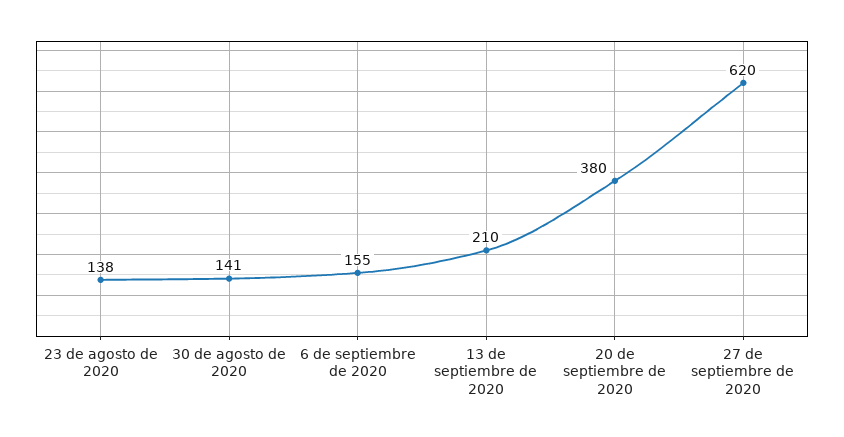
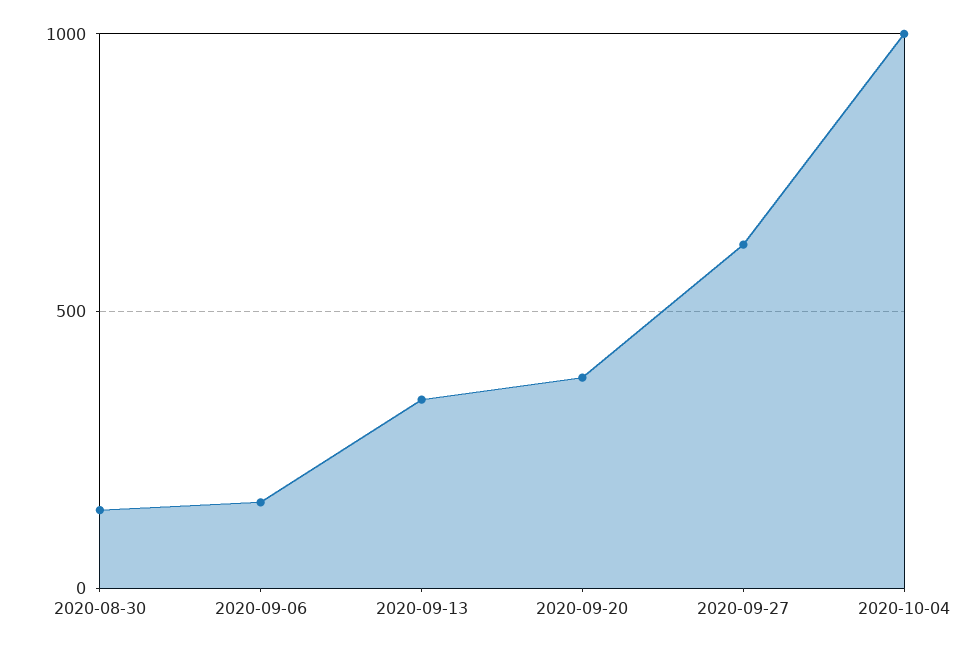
23 de agosto de 2020: 138 -> none
13 de septiembre de 2020: 210 -> 350
2020-10-04: none -> 1000

